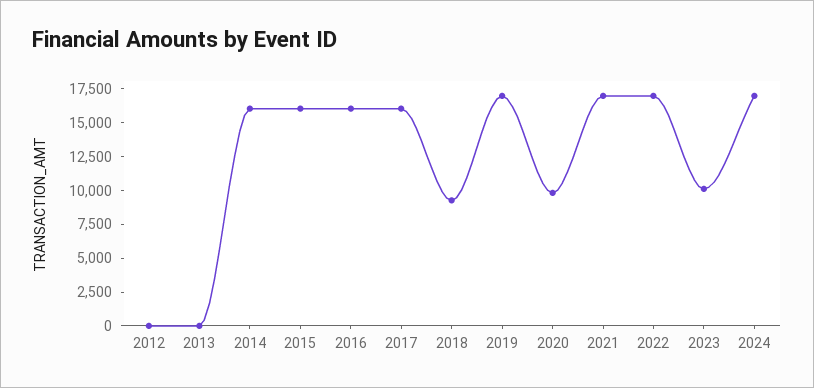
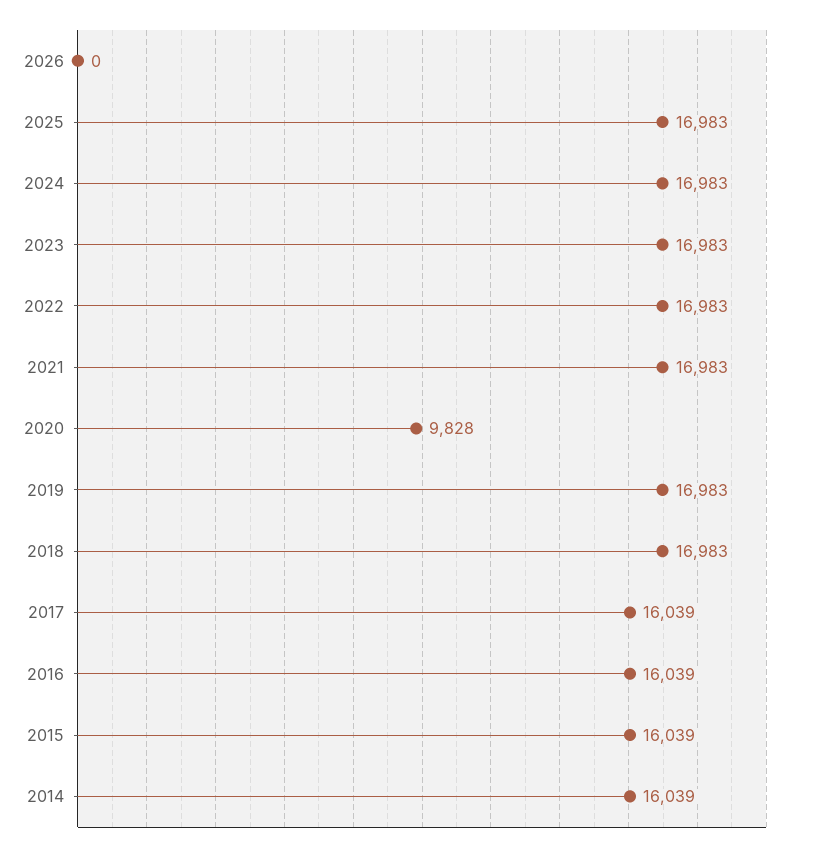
2012: 0 -> none
2013: 0 -> none
2018: 10000 -> 16983
2023: 10000 -> 16983
2026: none -> 0
2025: none -> 16983

